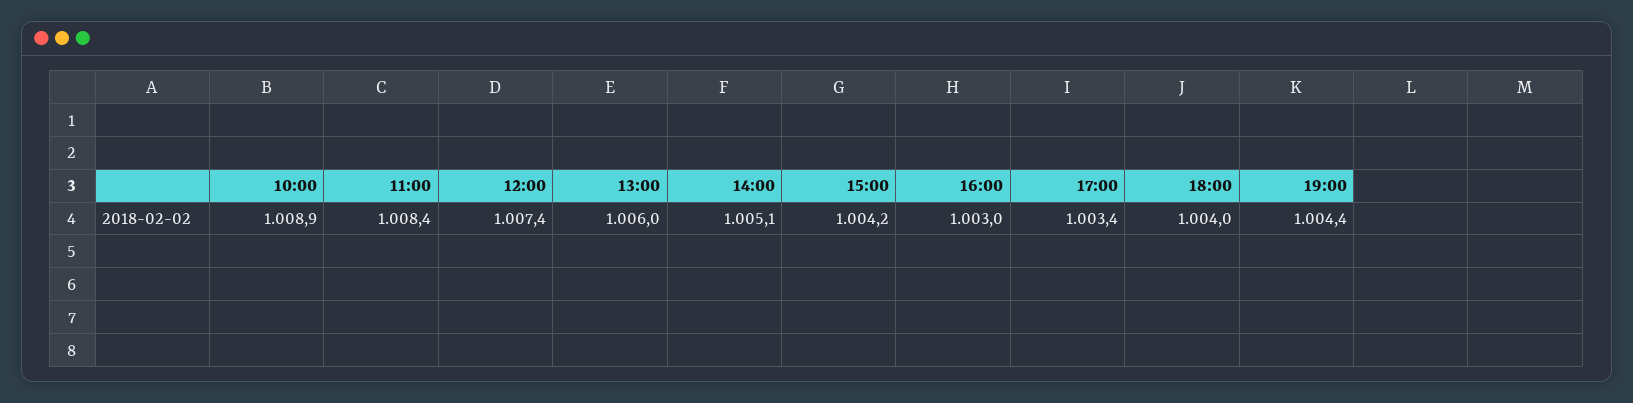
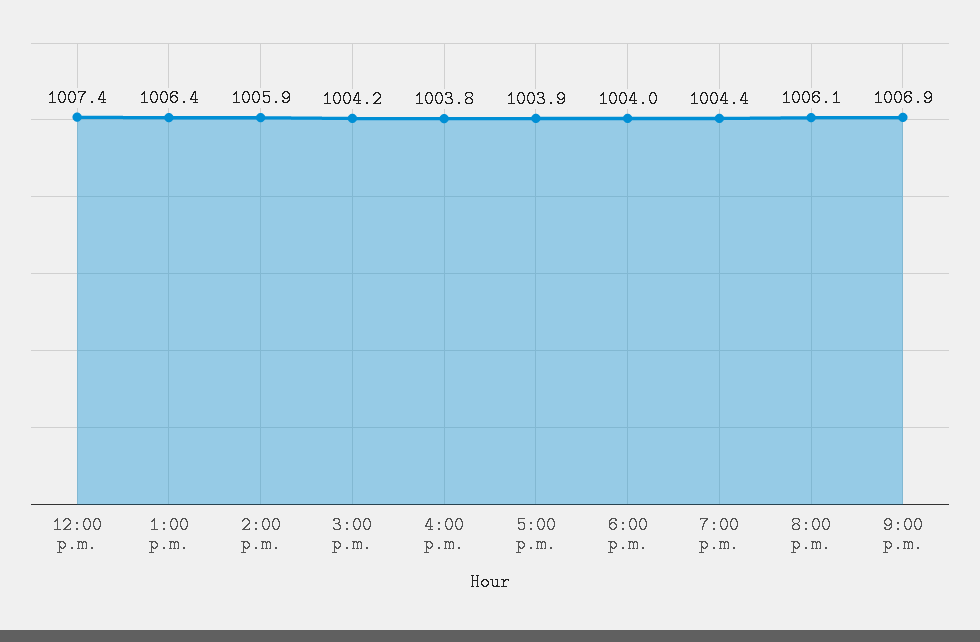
10:00: 1008.9 -> none
11:00: 1008.4 -> none
13:00: 1006 -> 1006.4
14:00: 1005.1 -> 1005.9
16:00: 1003 -> 1003.8
17:00: 1003.4 -> 1003.9
8:00 p.m.: none -> 1006.1
9:00 p.m.: none -> 1006.9

